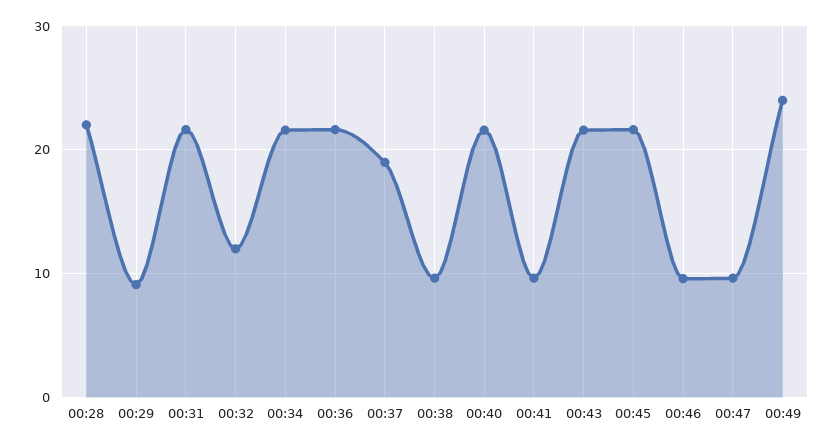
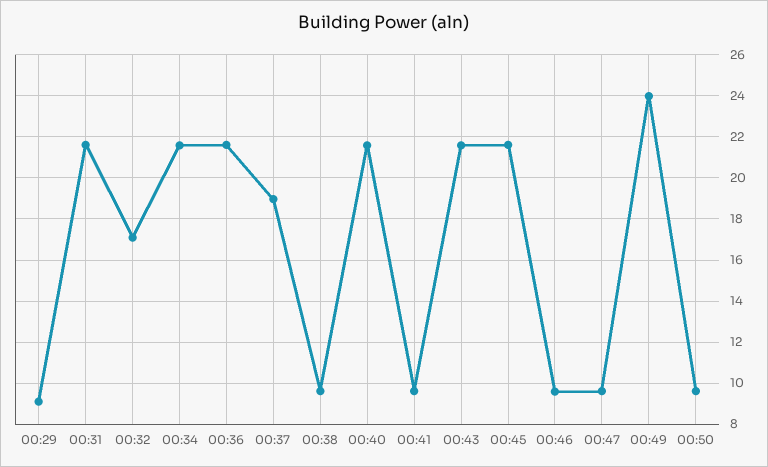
00:28: 22 -> none
00:32: 12 -> 17
00:50: none -> 9.5

